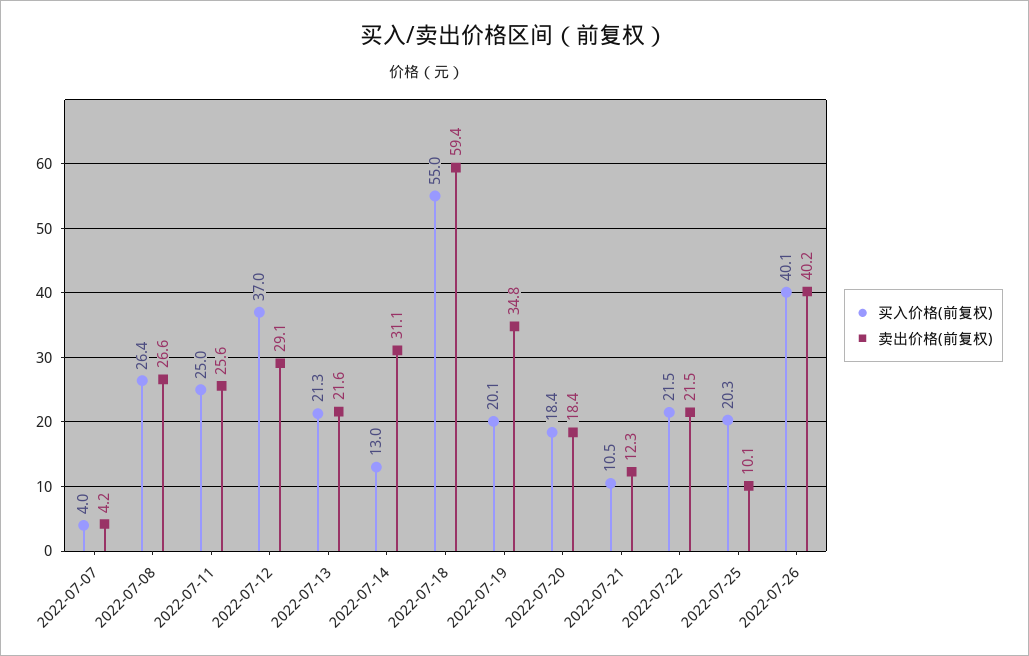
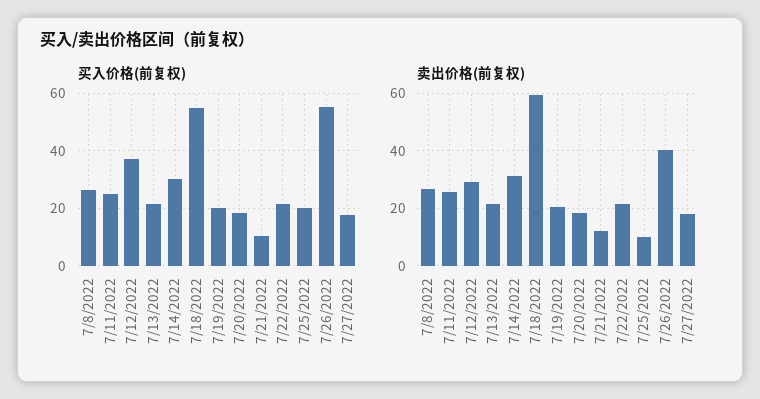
买入价格(前复权), 2022-07-07: 4 -> none
卖出价格(前复权), 2022-07-07: 4.2 -> none
买入价格(前复权), 2022-07-14: 13 -> 30
卖出价格(前复权), 2022-07-19: 34.8 -> 20
买入价格(前复权), 2022-07-26: 40.1 -> 55
买入价格(前复权), 7/27/2022: none -> 17.5
卖出价格(前复权), 7/27/2022: none -> 17.5

